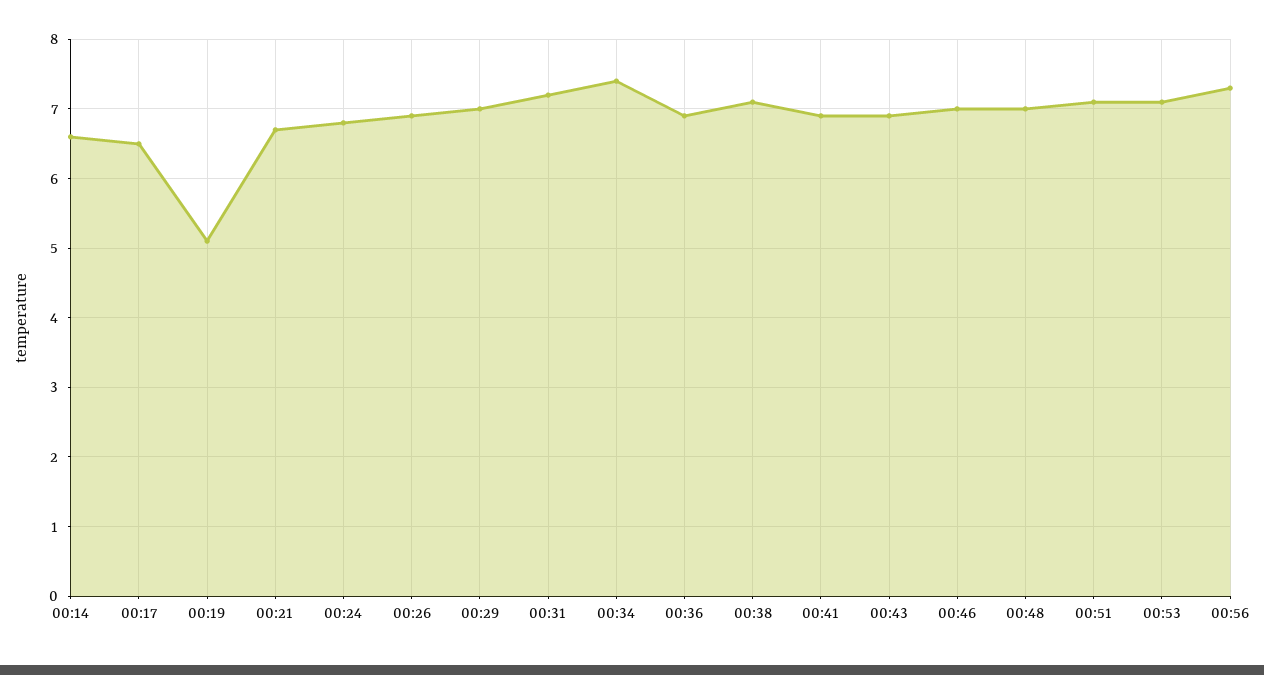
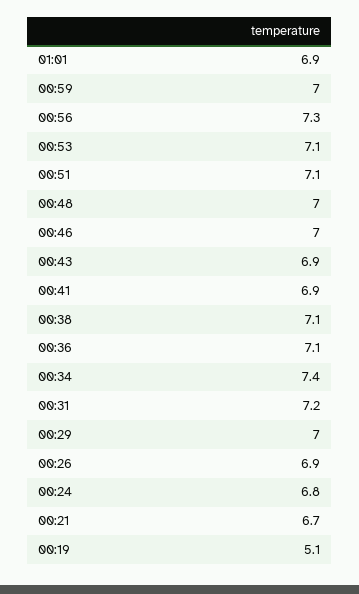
00:14: 6.6 -> none
00:17: 6.5 -> none
00:36: 6.9 -> 7.1
01:01: none -> 6.9
00:59: none -> 7

